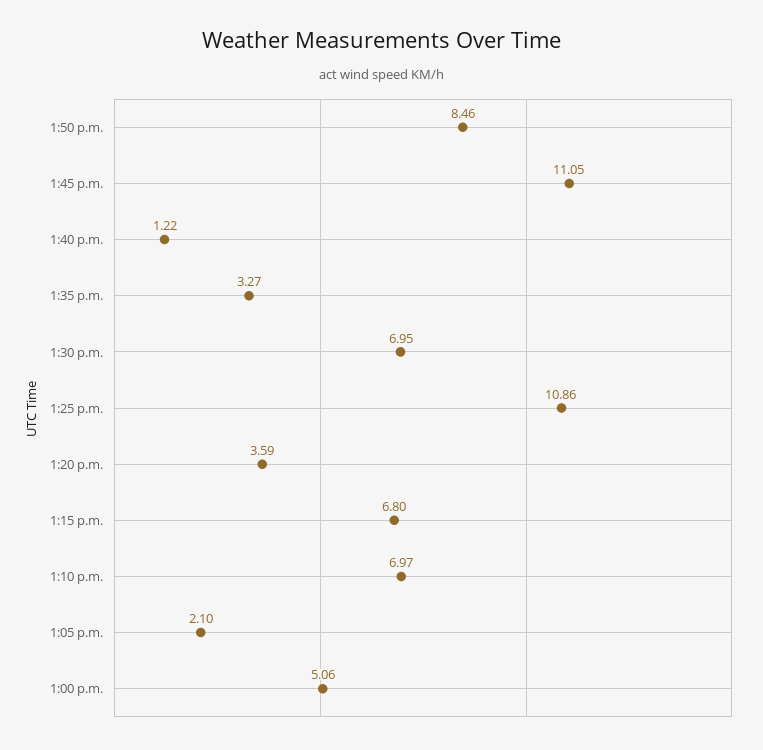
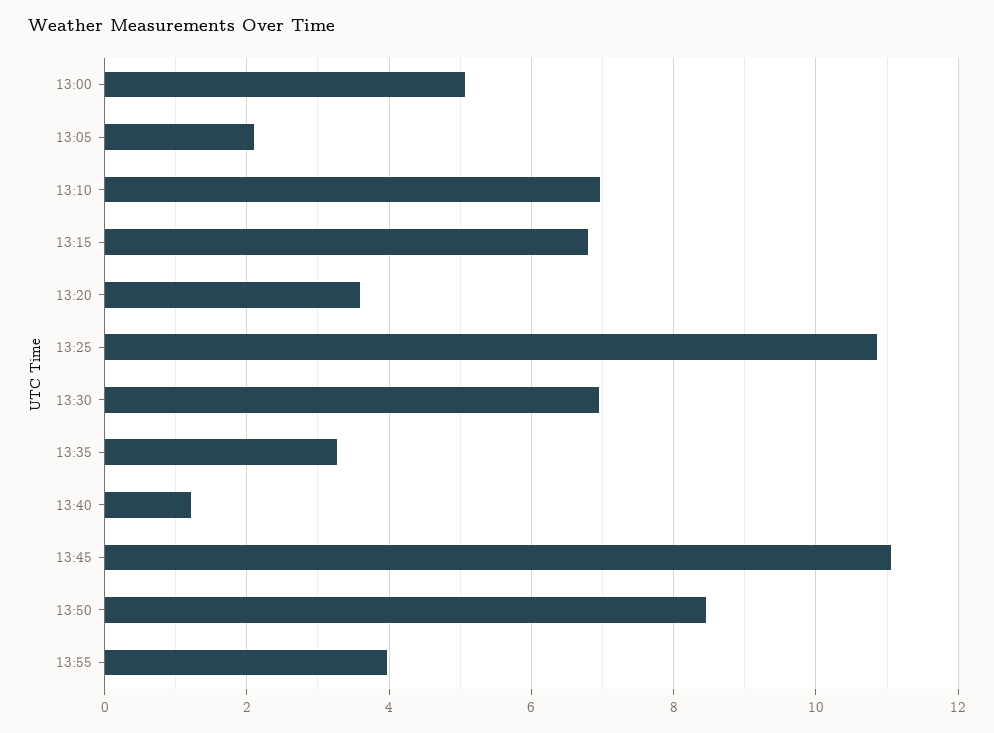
13:55: none -> 4

